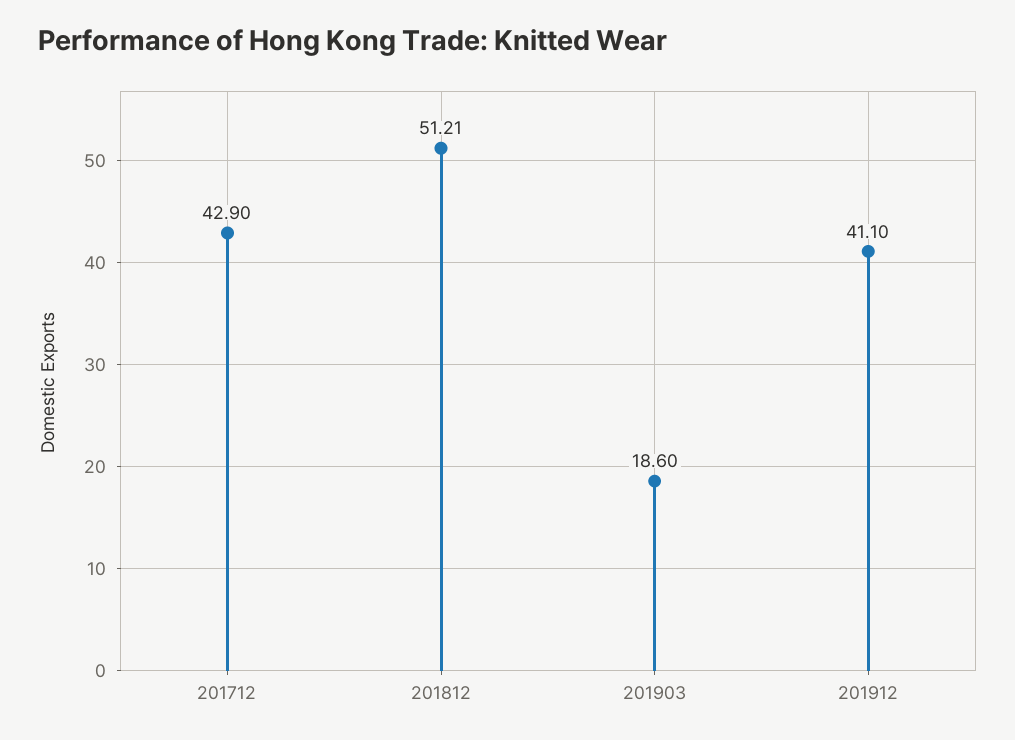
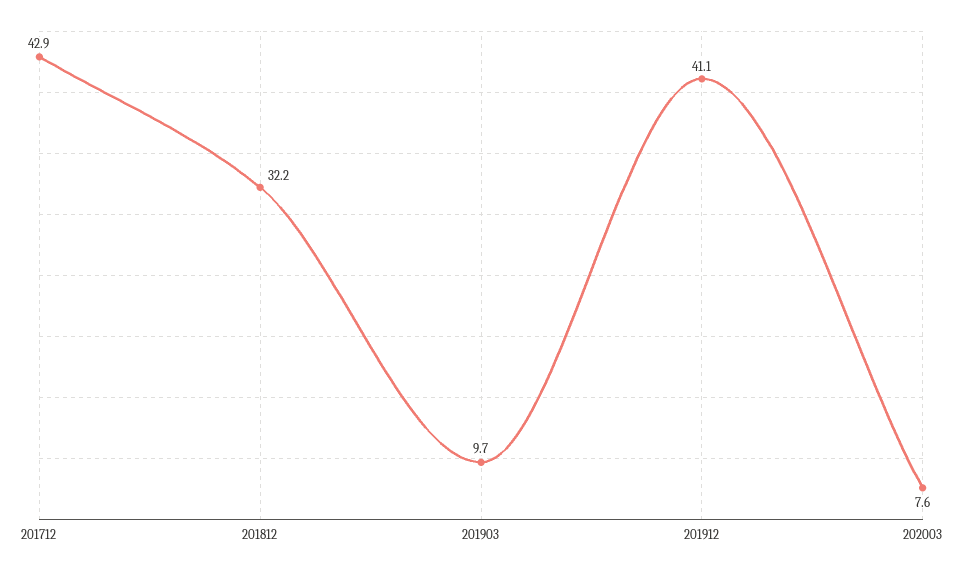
201812: 51.21 -> 32.2
201903: 18.6 -> 9.7
202003: none -> 7.6

